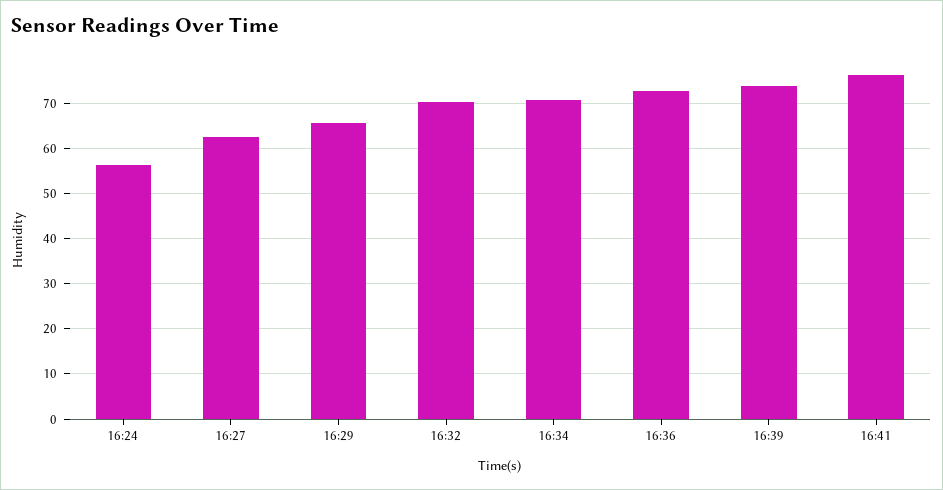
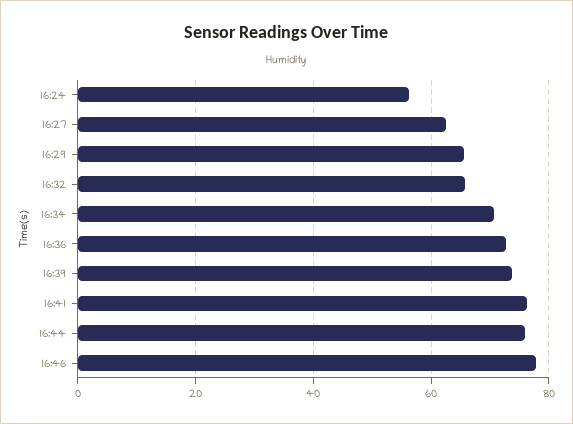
16:32: 70 -> 66
16:44: none -> 76
16:46: none -> 78

